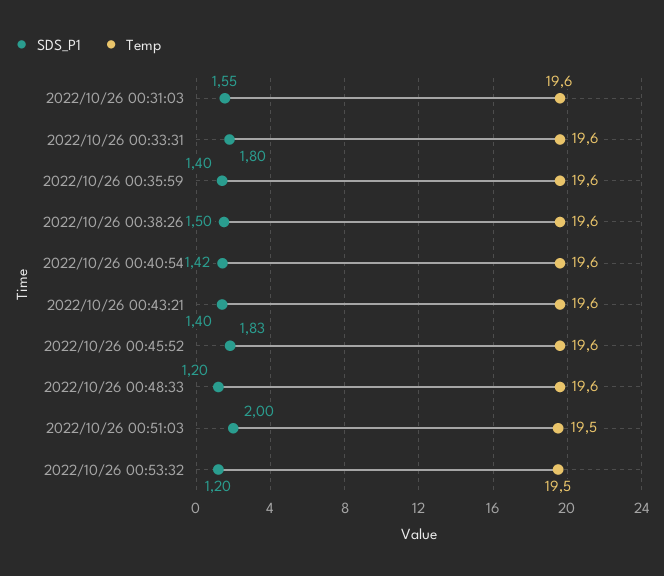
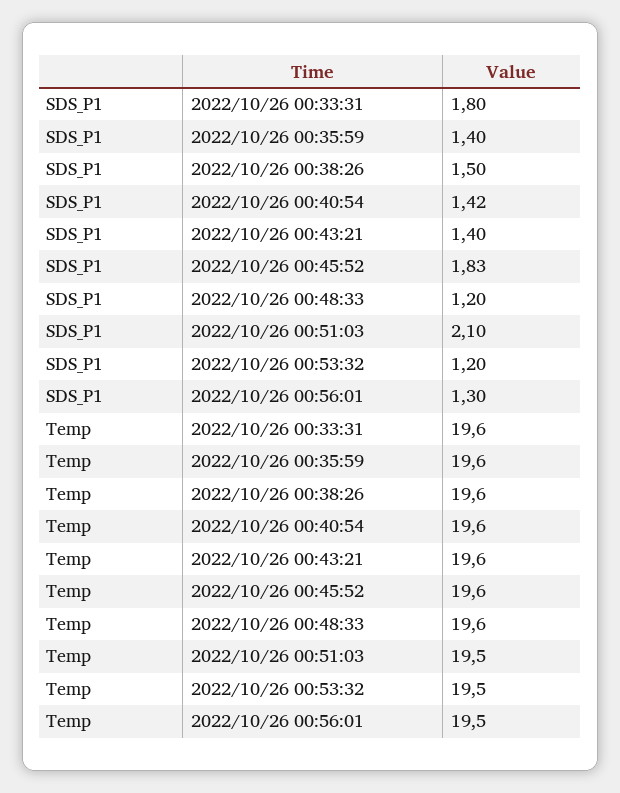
SDS_P1, 2022/10/26 00:31:03: 1.55 -> none
Temp, 2022/10/26 00:31:03: 19.6 -> none
SDS_P1, 2022/10/26 00:51:03: 2 -> 2.1
SDS_P1, 2022/10/26 00:56:01: none -> 1.3
Temp, 2022/10/26 00:56:01: none -> 19.5

